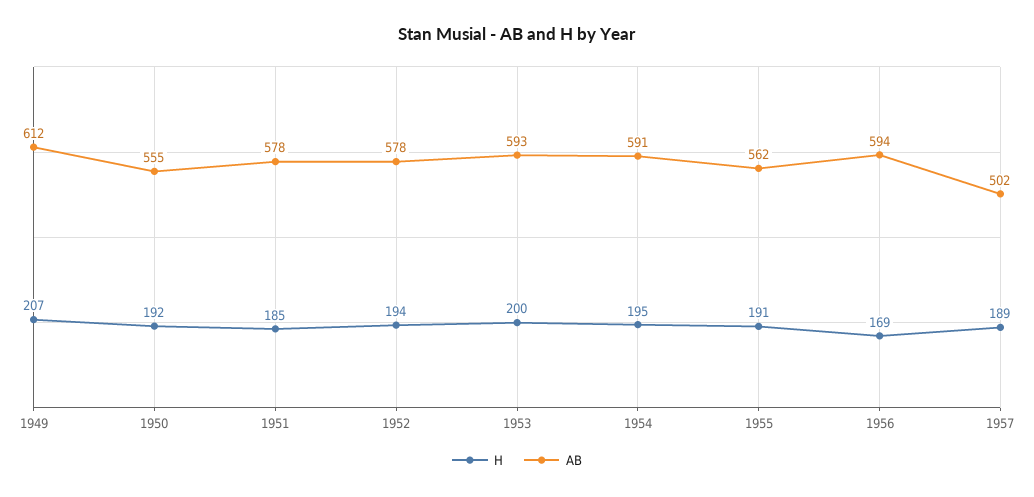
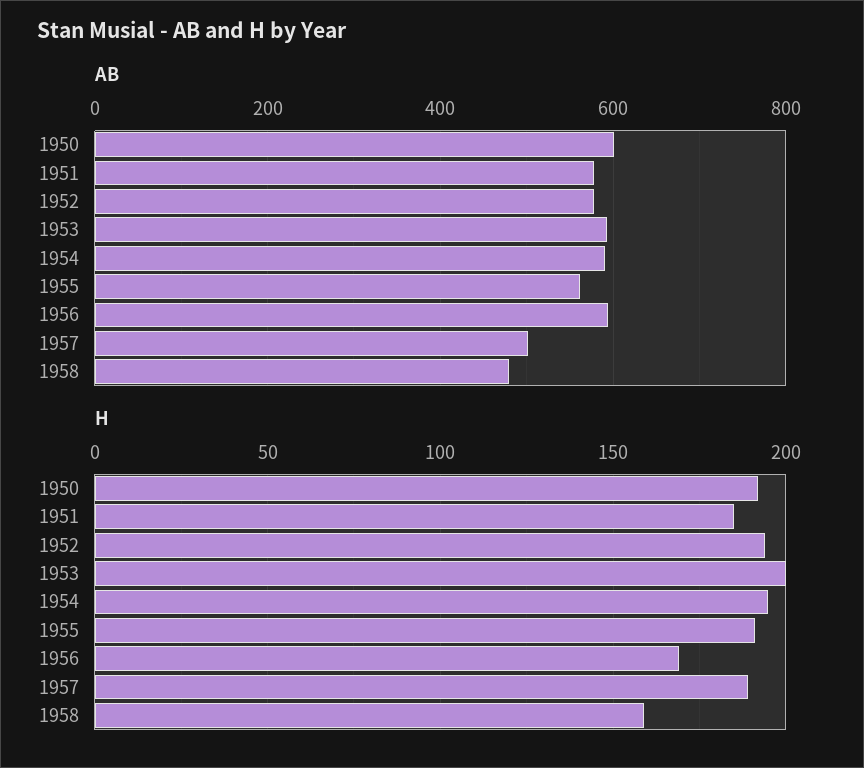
H, 1949: 207 -> none
AB, 1949: 612 -> none
AB, 1950: 555 -> 600
AB, 1958: none -> 480
H, 1958: none -> 160

